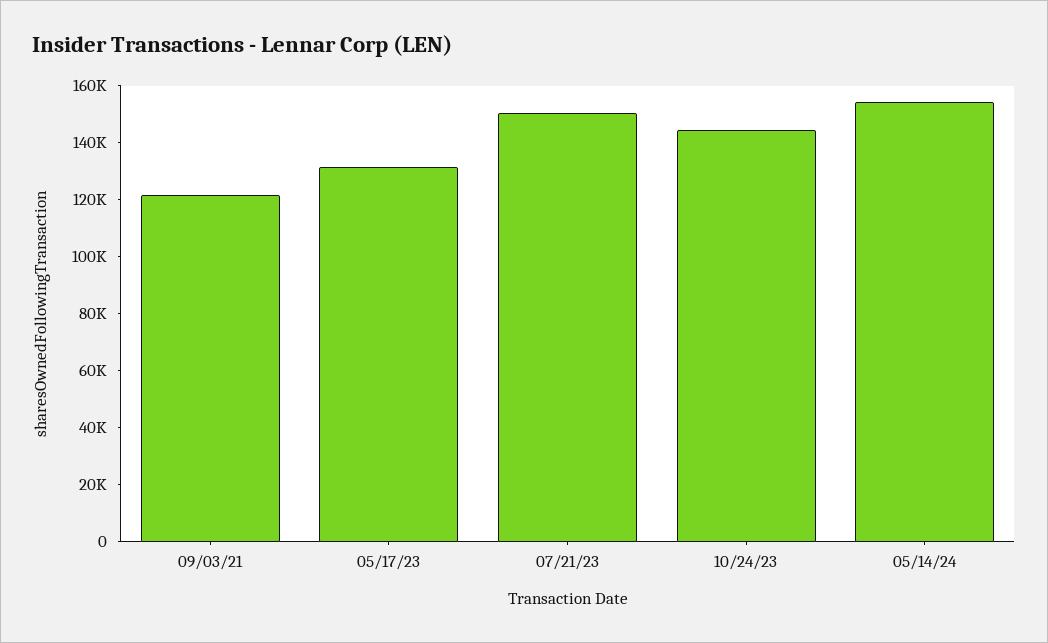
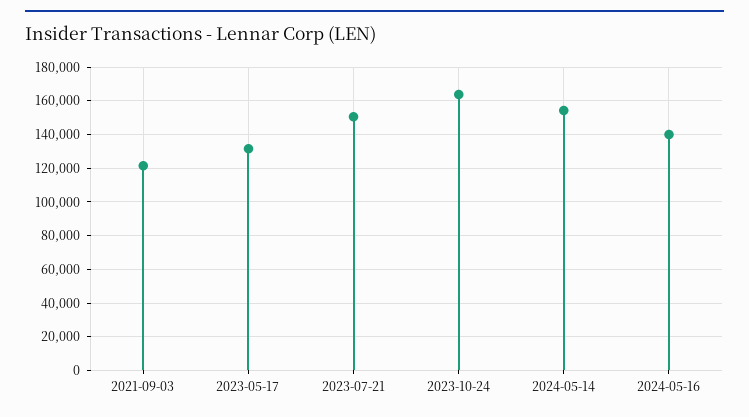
10/24/23: 145000 -> 165000
2024-05-16: none -> 140000

